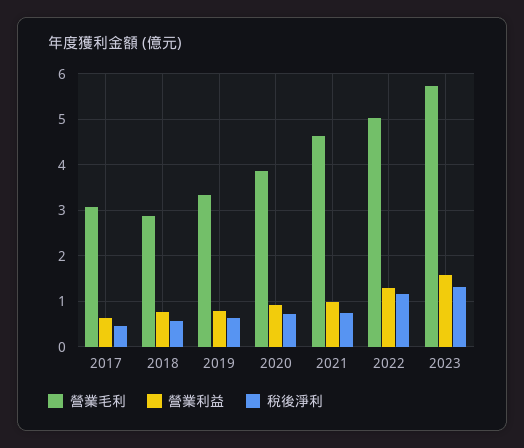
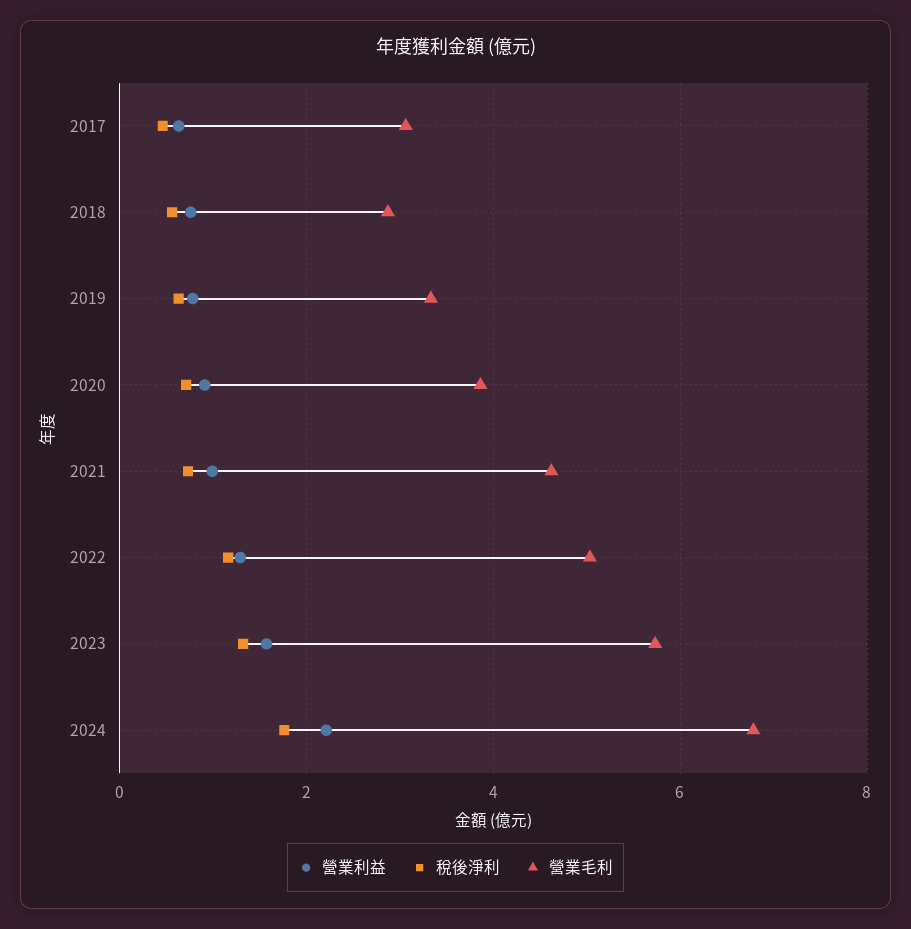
營業利益, 2024: none -> 2.2
稅後淨利, 2024: none -> 1.8
營業毛利, 2024: none -> 6.8

